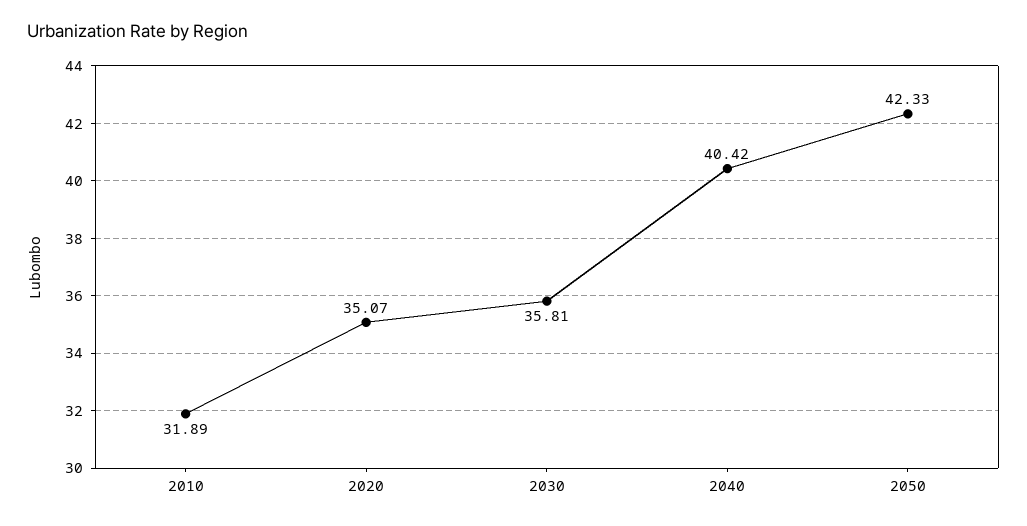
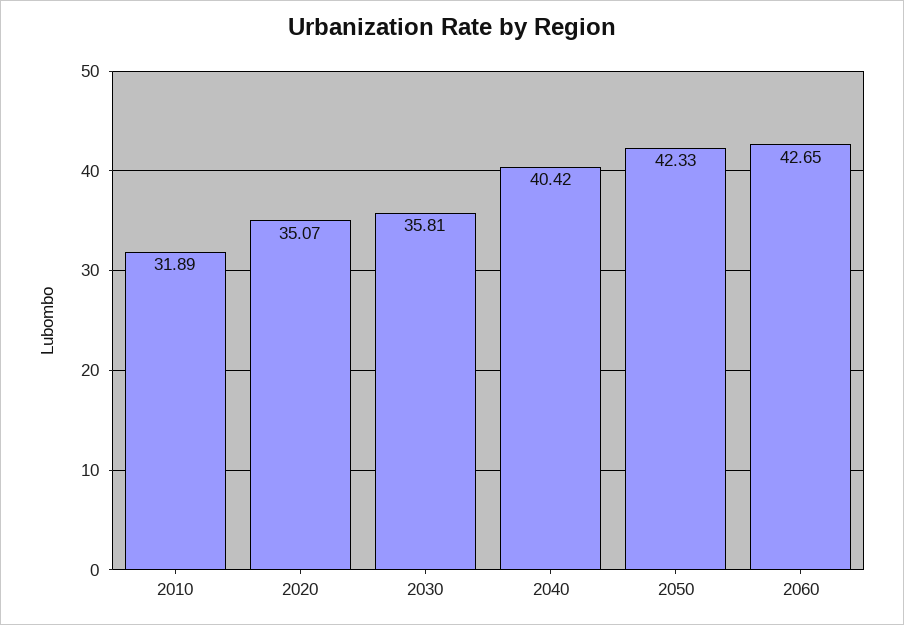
2060: none -> 42.65

